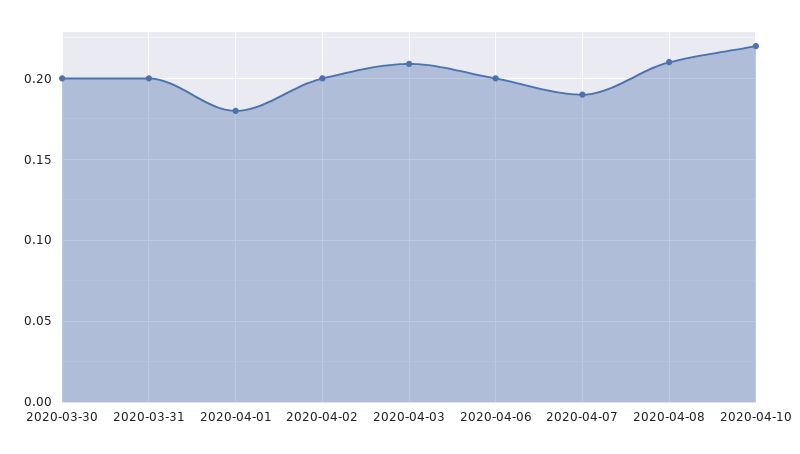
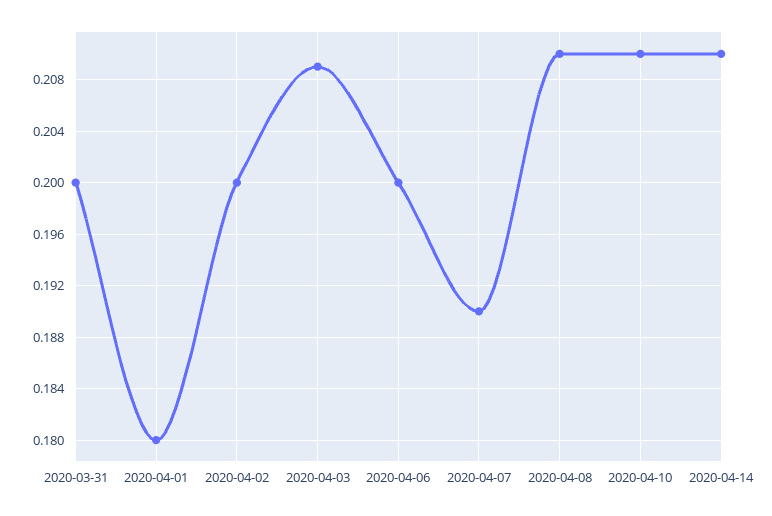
2020-03-30: 0.2 -> none
2020-04-10: 0.22 -> 0.21
2020-04-14: none -> 0.21

